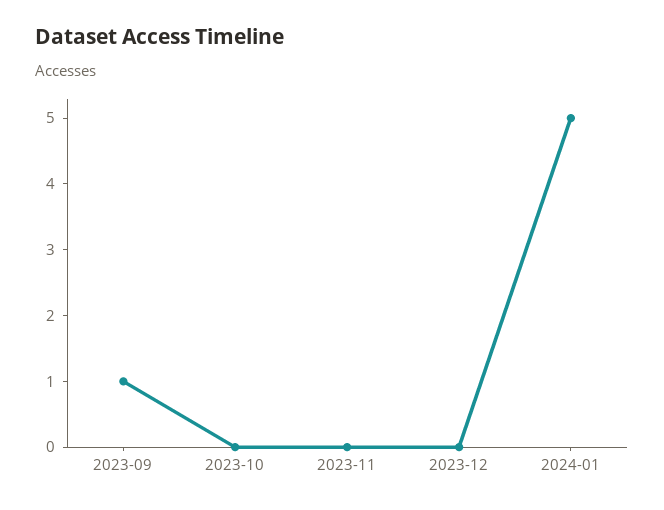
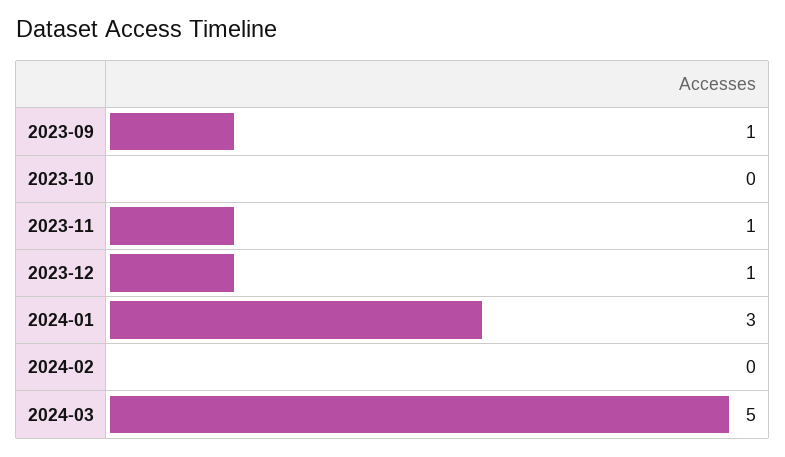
2023-11: 0 -> 1
2023-12: 0 -> 1
2024-01: 5 -> 3
2024-02: none -> 0
2024-03: none -> 5

